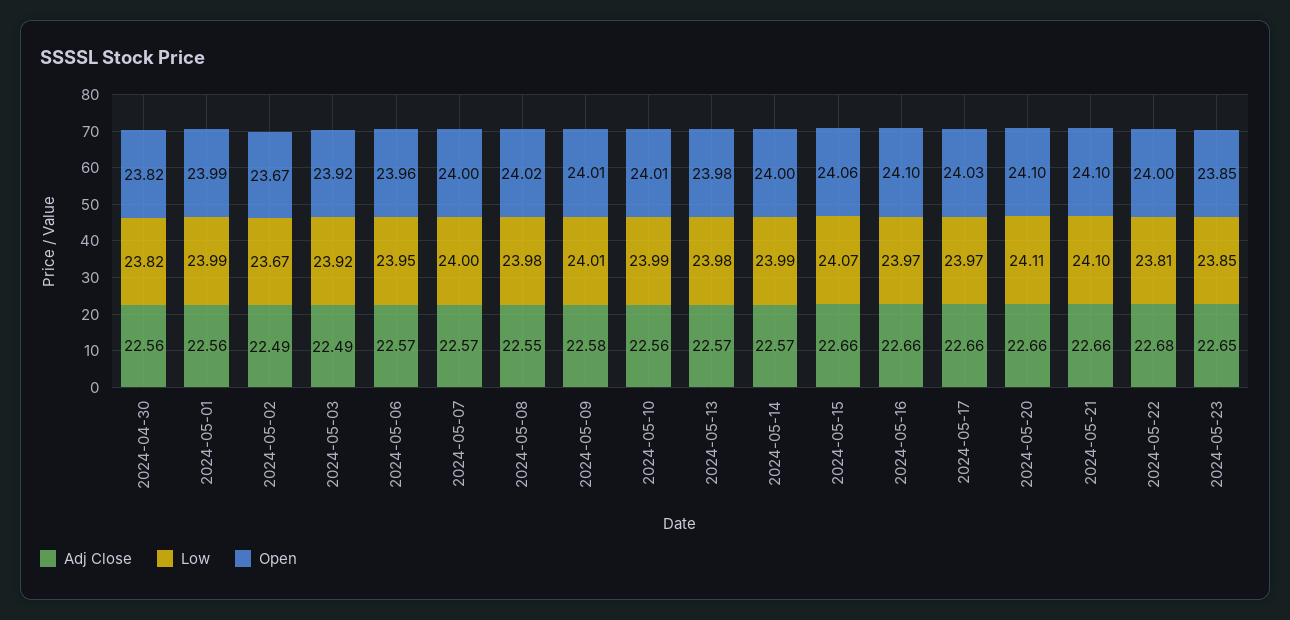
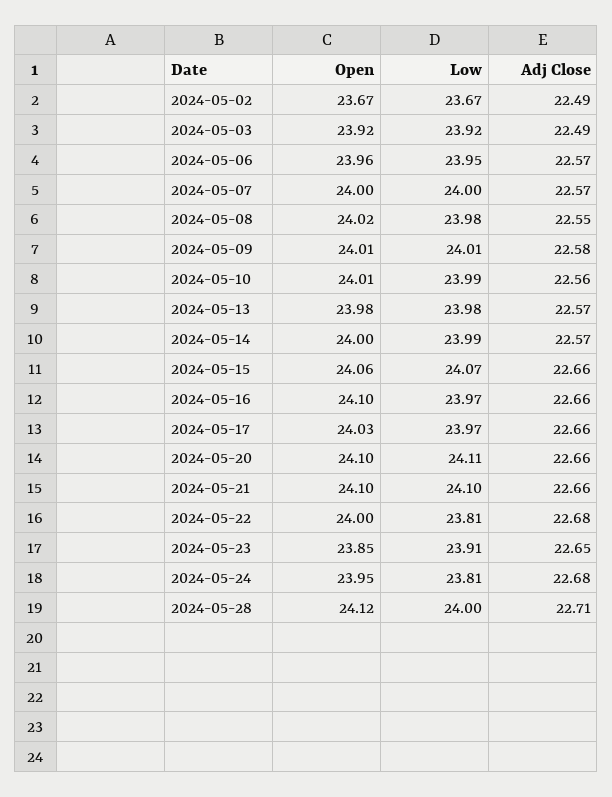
Adj Close, 2024-04-30: 22.56 -> none
Low, 2024-04-30: 23.82 -> none
Open, 2024-04-30: 23.82 -> none
Adj Close, 2024-05-01: 22.56 -> none
Low, 2024-05-01: 23.99 -> none
Open, 2024-05-01: 23.99 -> none
Low, 2024-05-23: 23.85 -> 23.91
Open, 2024-05-24: none -> 23.95
Low, 2024-05-24: none -> 23.81
Adj Close, 2024-05-24: none -> 22.68
Open, 2024-05-28: none -> 24.12
Low, 2024-05-28: none -> 24
Adj Close, 2024-05-28: none -> 22.71

